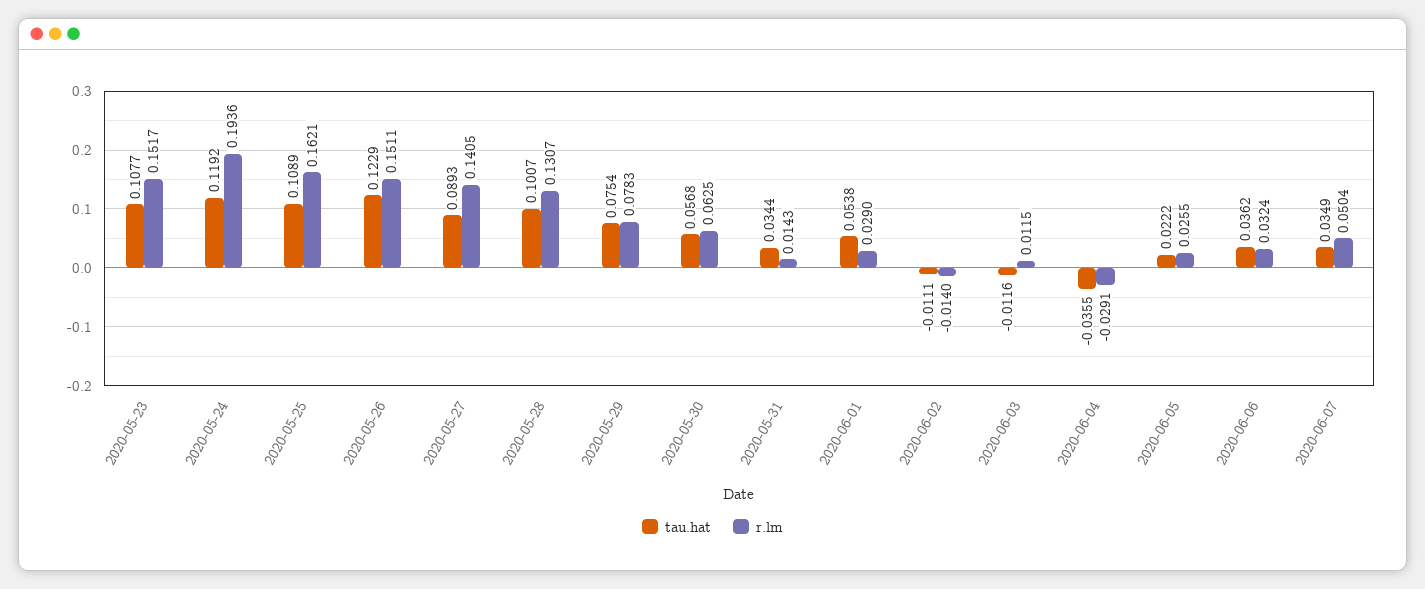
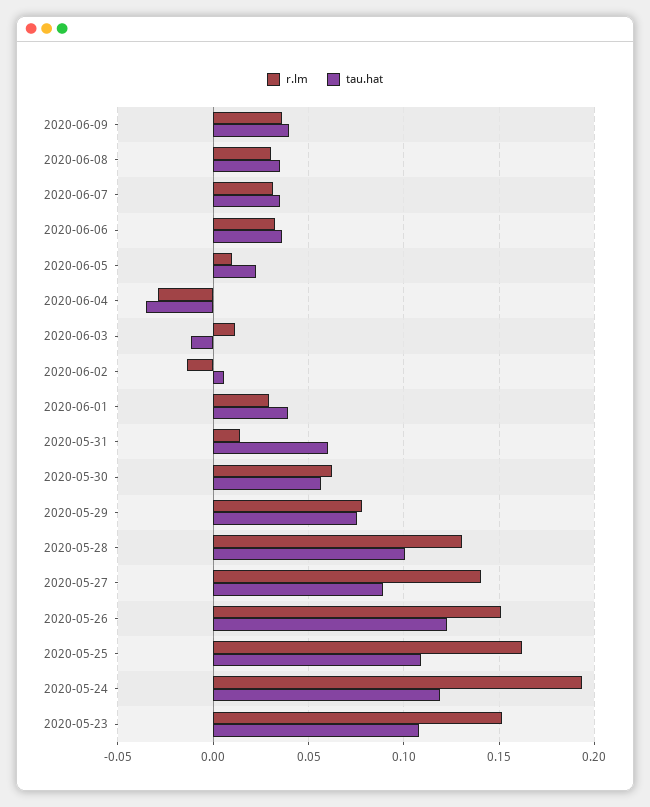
tau.hat, 2020-05-31: 0.0344 -> 0.06
tau.hat, 2020-06-01: 0.0538 -> 0.04
tau.hat, 2020-06-02: -0.0111 -> 0.005
r.lm, 2020-06-05: 0.0255 -> 0.01
r.lm, 2020-06-07: 0.0504 -> 0.03
r.lm, 2020-06-09: none -> 0.035
tau.hat, 2020-06-09: none -> 0.04
r.lm, 2020-06-08: none -> 0.03
tau.hat, 2020-06-08: none -> 0.035

